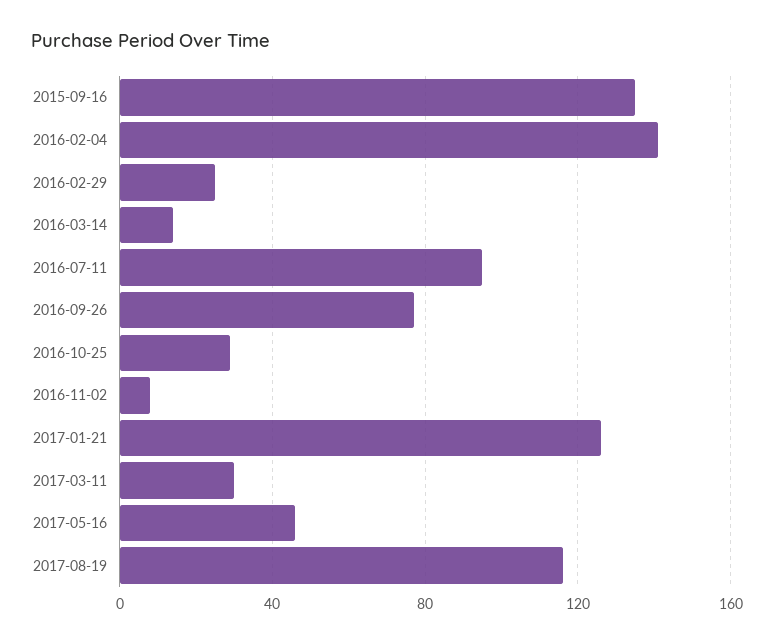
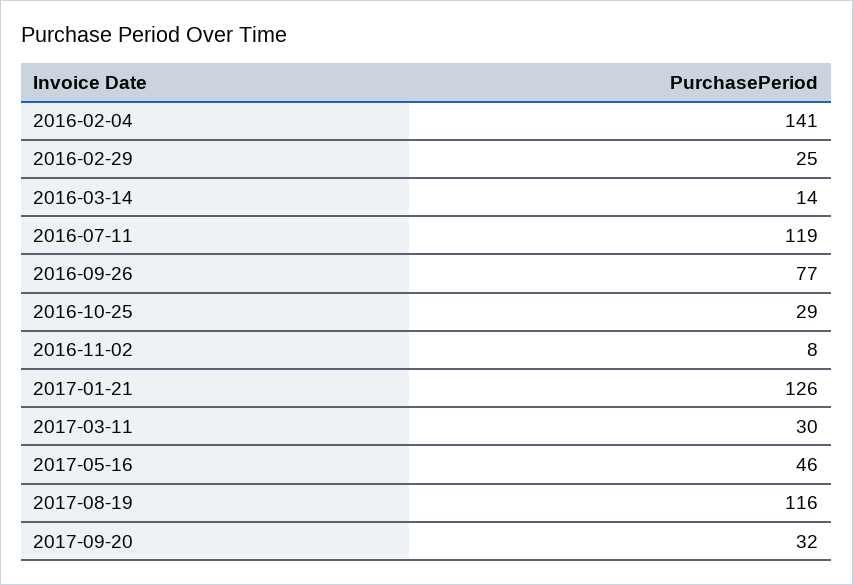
2015-09-16: 135 -> none
2016-07-11: 95 -> 119
2017-09-20: none -> 32

